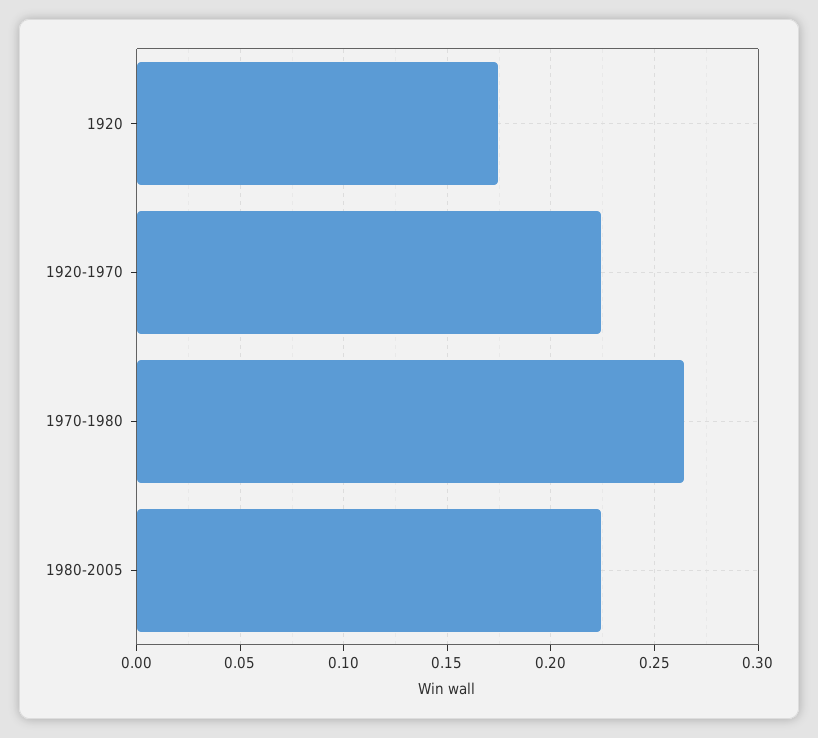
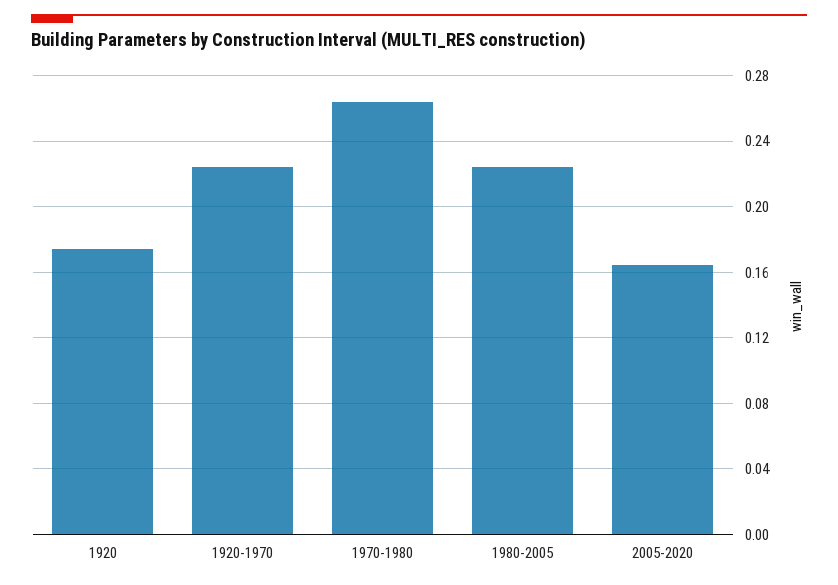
2005-2020: none -> 0.165

